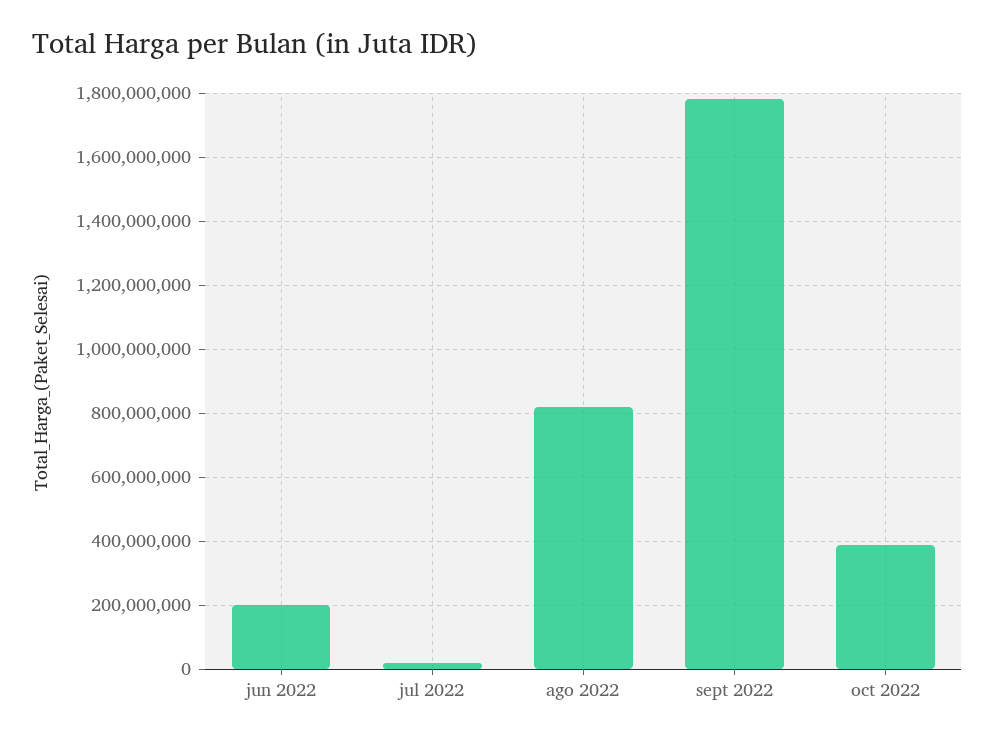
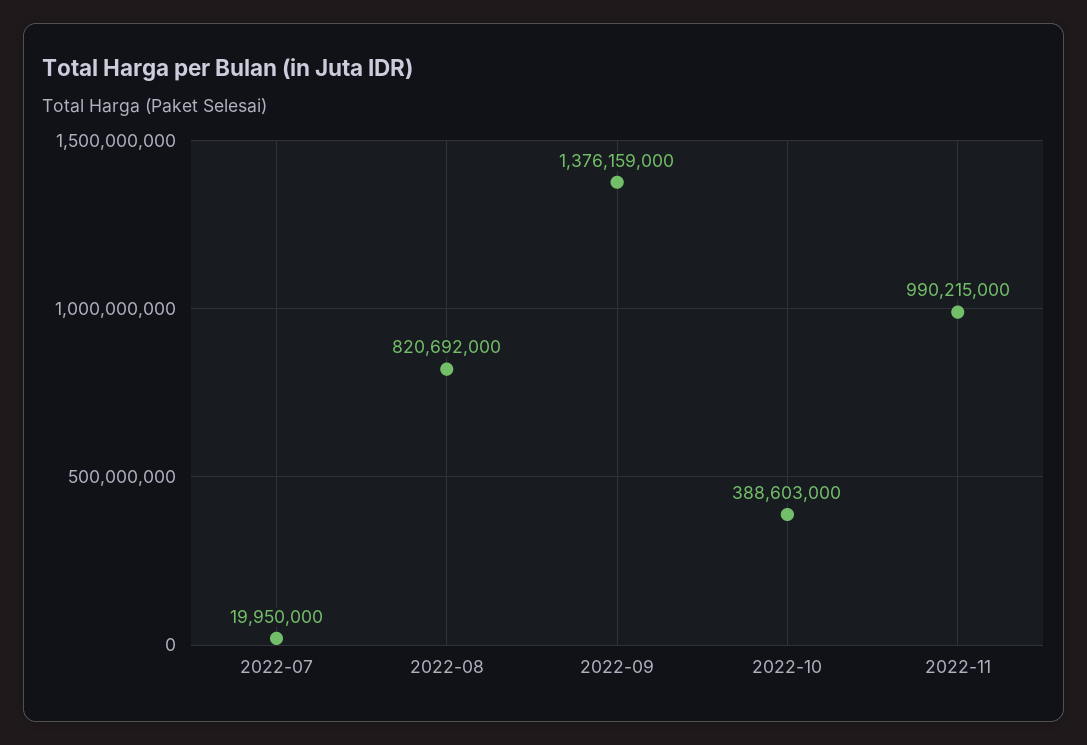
jun 2022: 200000000 -> none
sept 2022: 1780000000 -> 1376159000
2022-11: none -> 990215000

